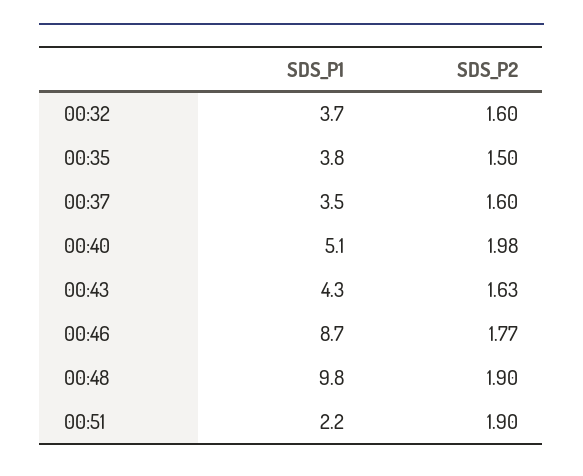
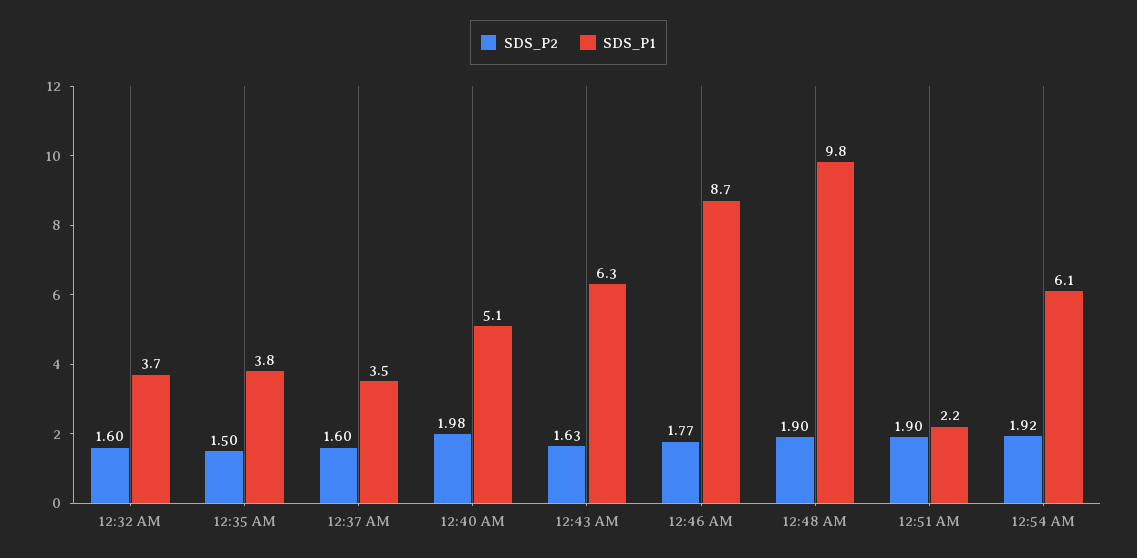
SDS_P1, 00:43: 4.3 -> 6.3
SDS_P2, 12:54 AM: none -> 1.92
SDS_P1, 12:54 AM: none -> 6.1

